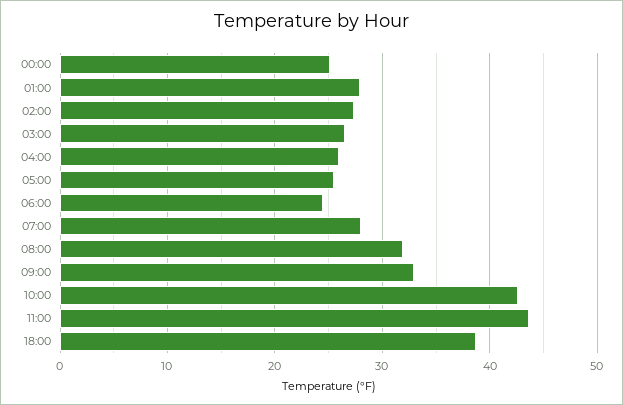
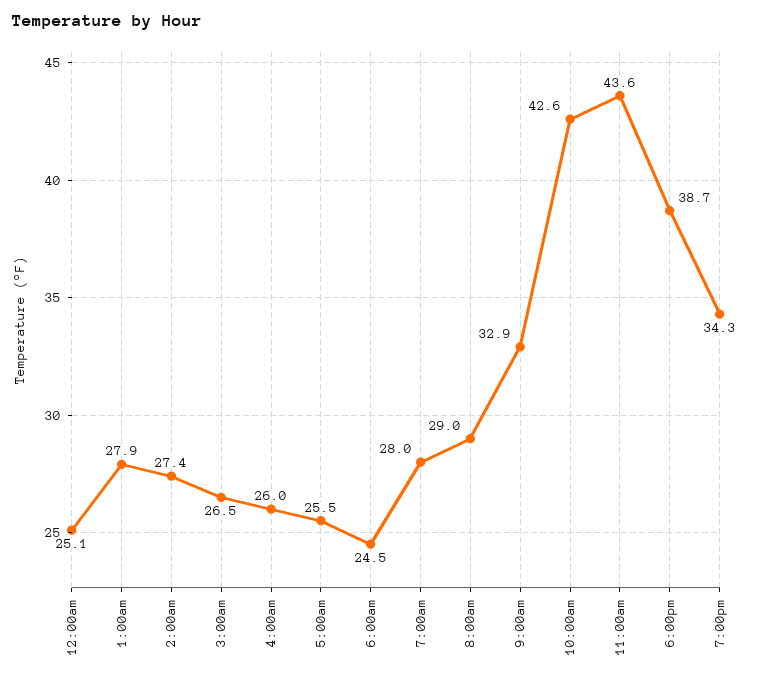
08:00: 32 -> 29
7:00pm: none -> 34.3

